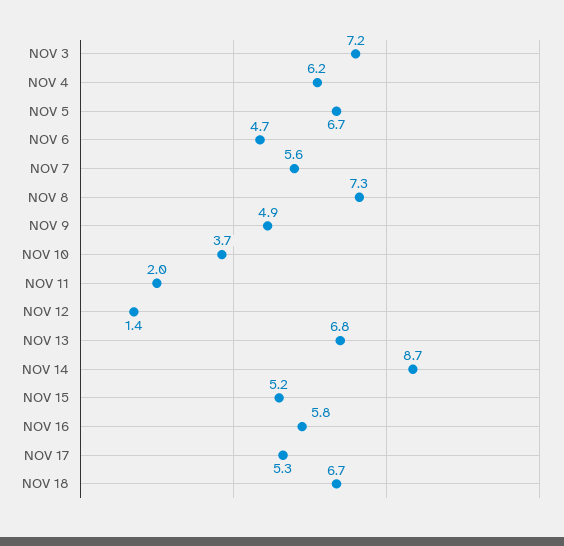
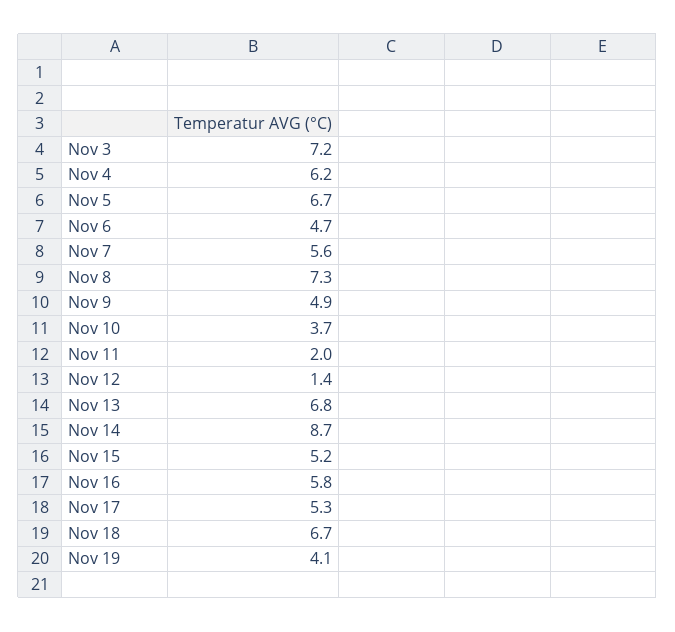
Nov 19: none -> 4.1

